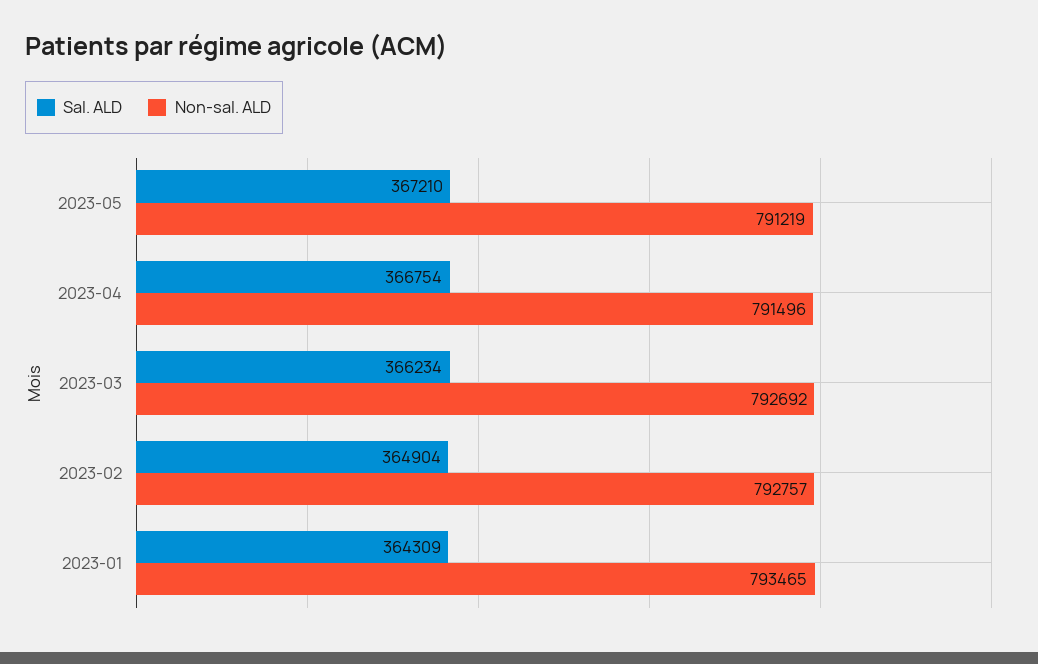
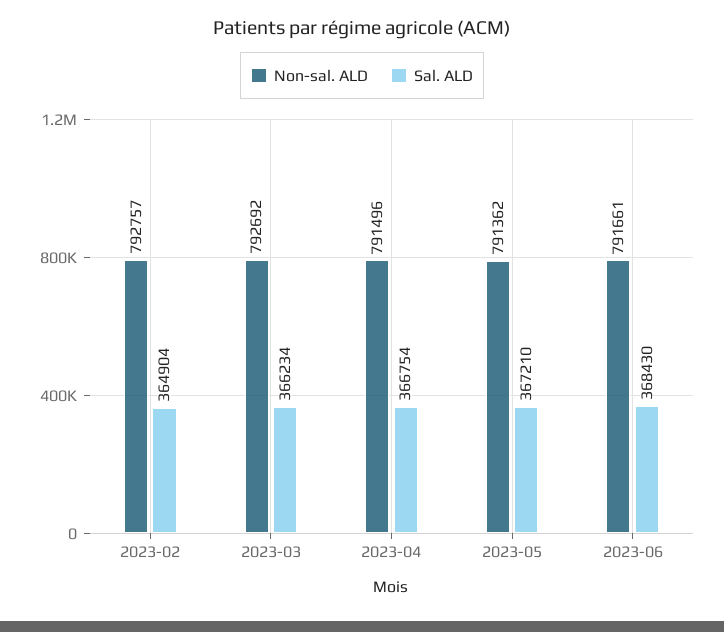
Non-sal. ALD, 2023-05: 791219 -> 791362
Sal. ALD, 2023-01: 364309 -> none
Non-sal. ALD, 2023-01: 793465 -> none
Non-sal. ALD, 2023-06: none -> 791661
Sal. ALD, 2023-06: none -> 368430

